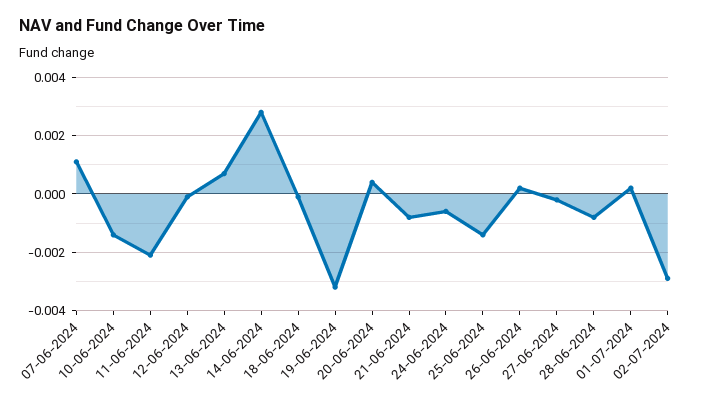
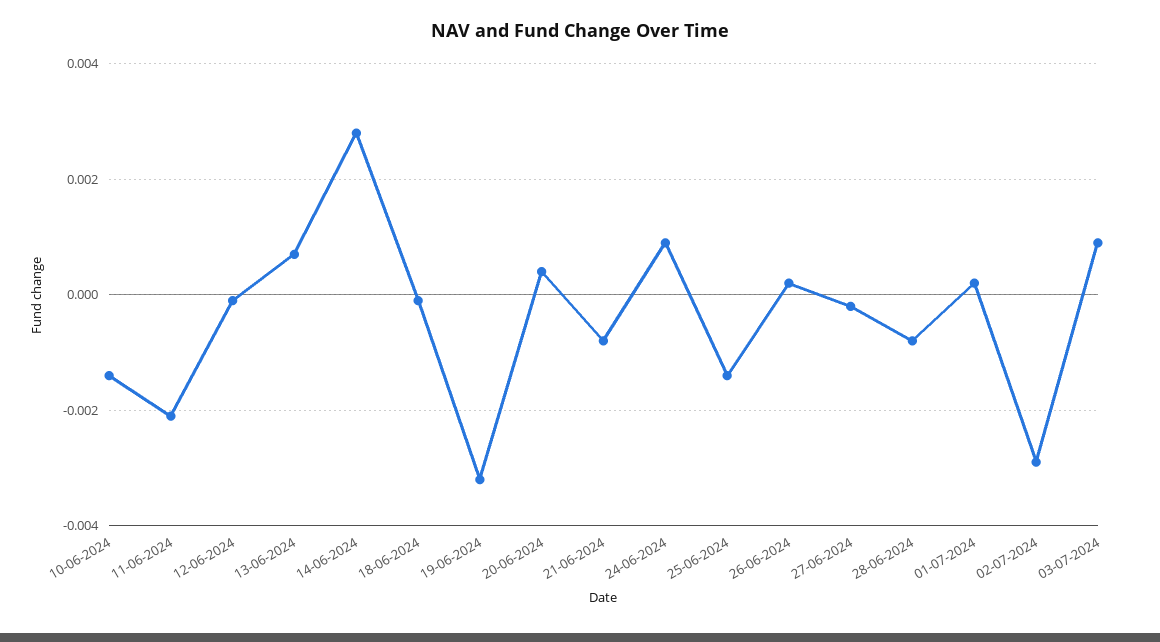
07-06-2024: 0.001 -> none
24-06-2024: -0.0005 -> 0.001
03-07-2024: none -> 0.001

